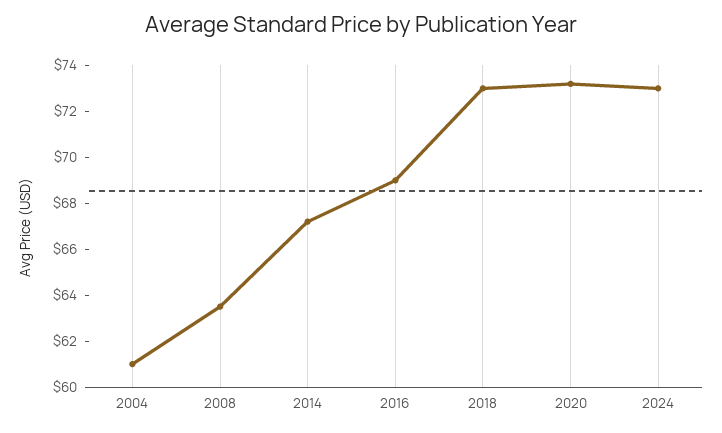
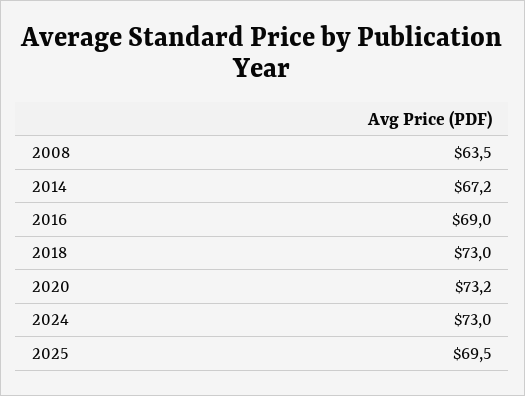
2004: 61 -> none
2025: none -> 69.5

